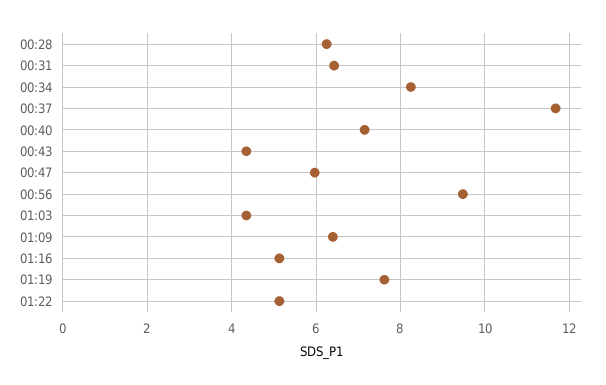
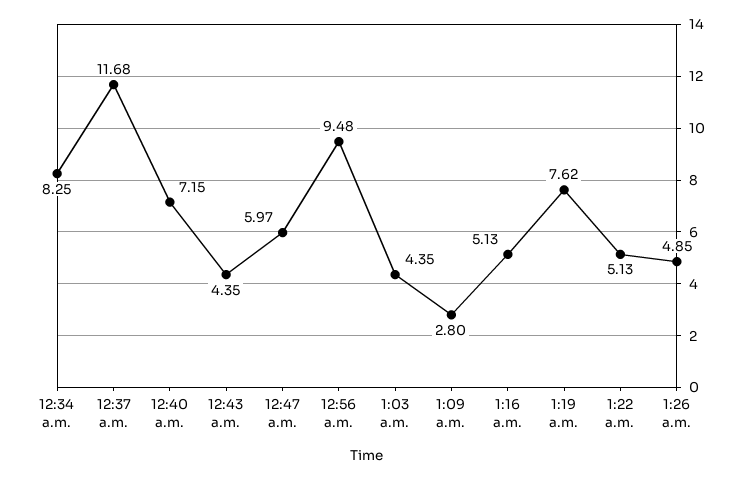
00:28: 6.2 -> none
00:31: 6.4 -> none
01:09: 6.4 -> 2.8
1:26 a.m.: none -> 4.85

